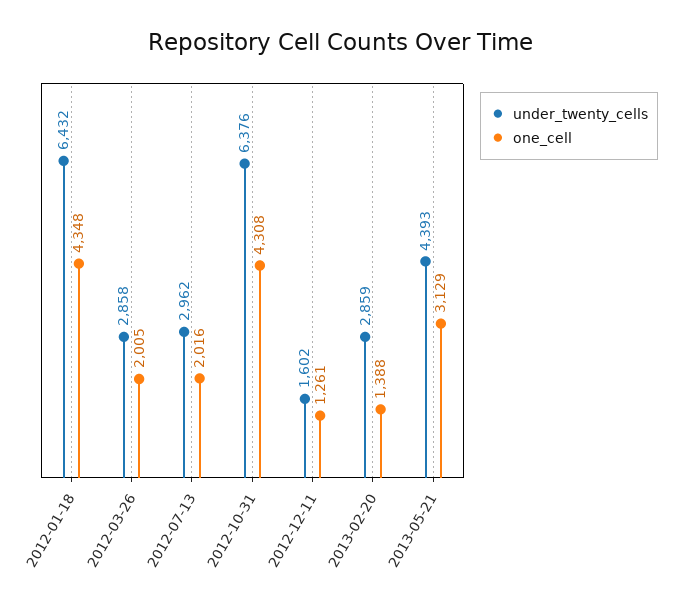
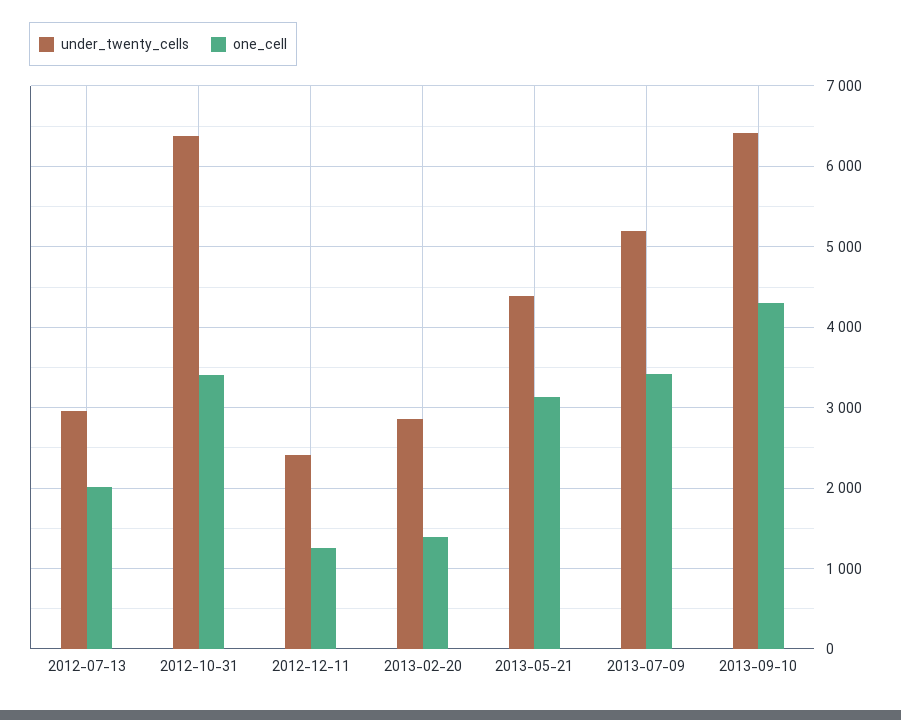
under_twenty_cells, 2012-01-18: 6432 -> none
one_cell, 2012-01-18: 4348 -> none
under_twenty_cells, 2012-03-26: 2858 -> none
one_cell, 2012-03-26: 2005 -> none
one_cell, 2012-10-31: 4308 -> 3400
under_twenty_cells, 2012-12-11: 1602 -> 2400
under_twenty_cells, 2013-07-09: none -> 5200
one_cell, 2013-07-09: none -> 3400
under_twenty_cells, 2013-09-10: none -> 6400
one_cell, 2013-09-10: none -> 4300

